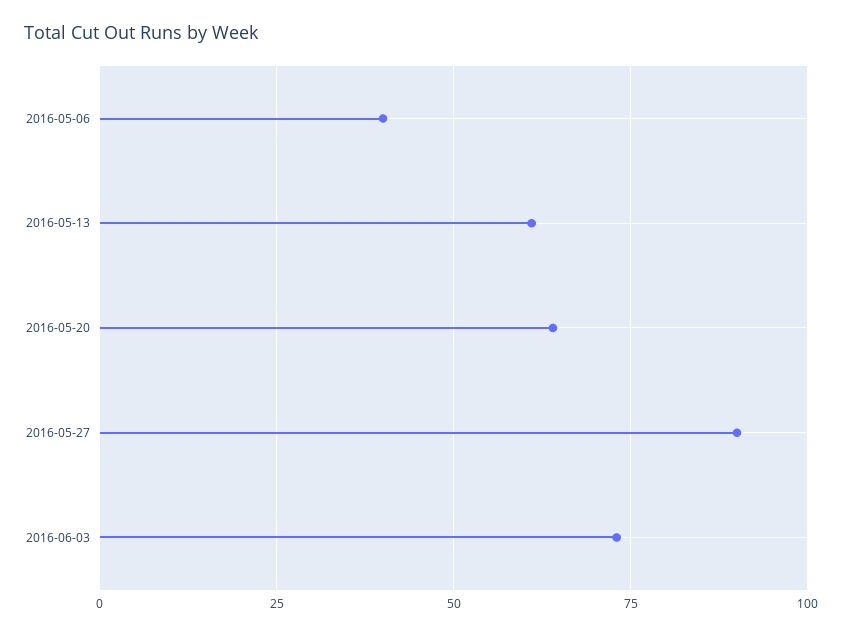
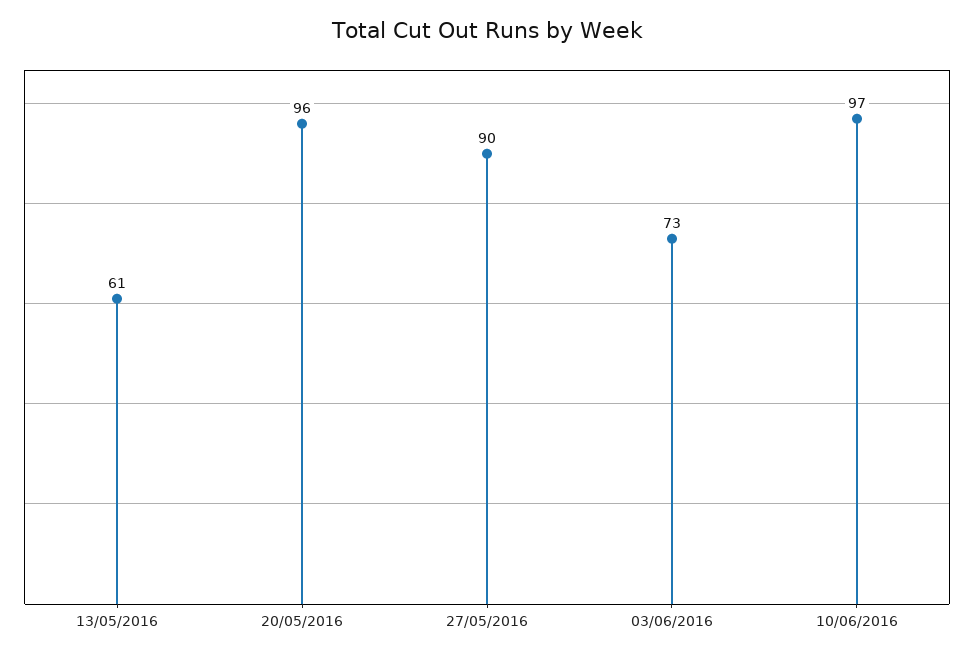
2016-05-06: 40 -> none
2016-05-20: 65 -> 96
10/06/2016: none -> 97

